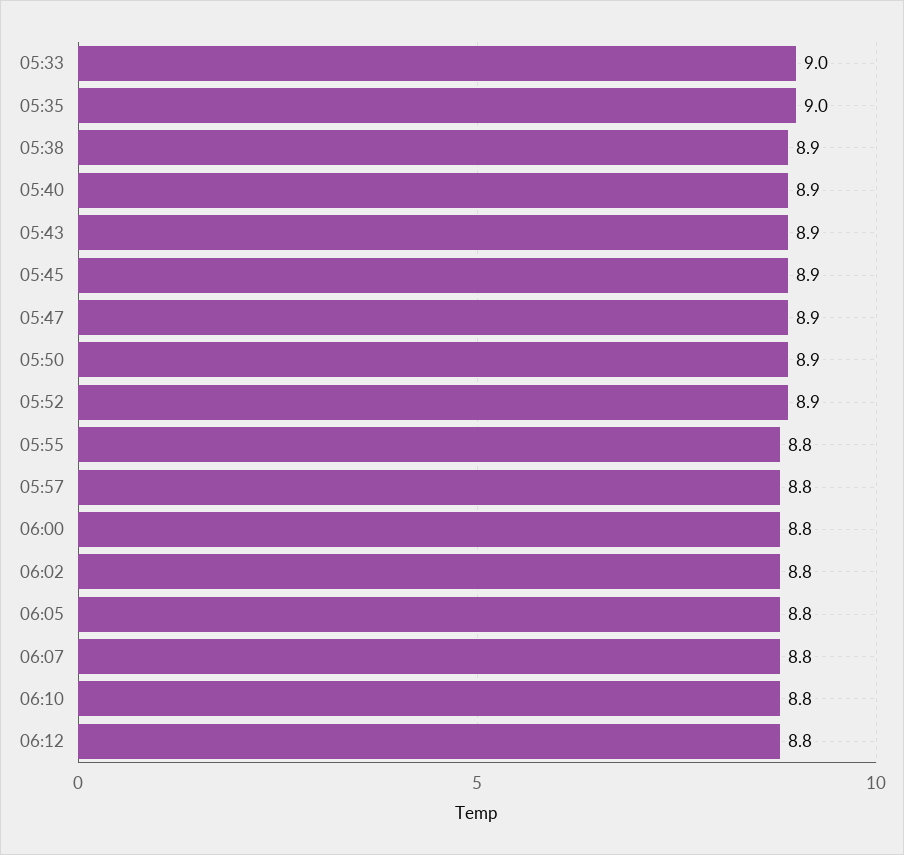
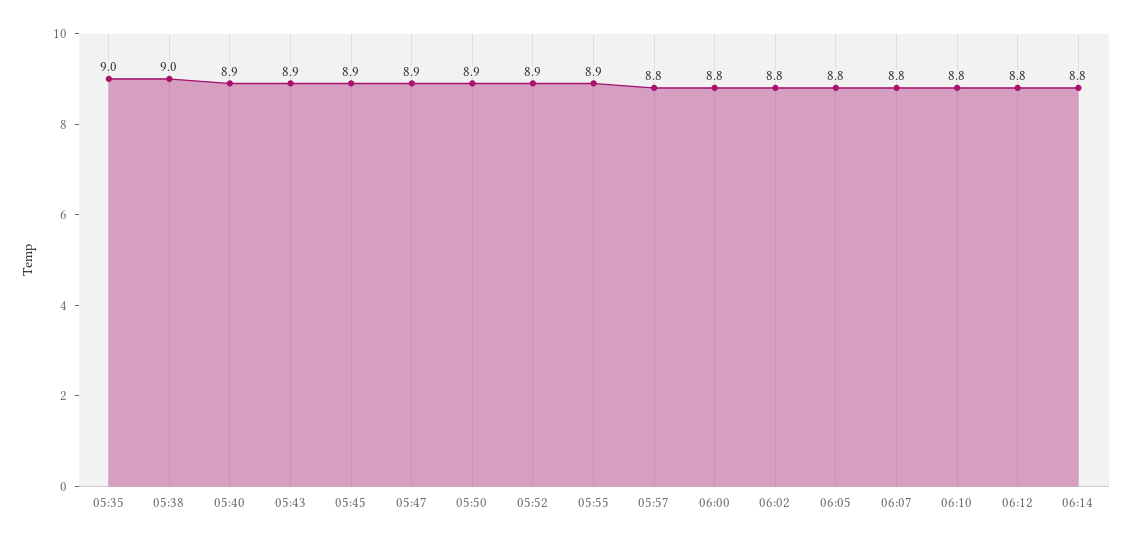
05:33: 9 -> none
05:38: 8.9 -> 9
05:55: 8.8 -> 8.9
06:14: none -> 8.8

